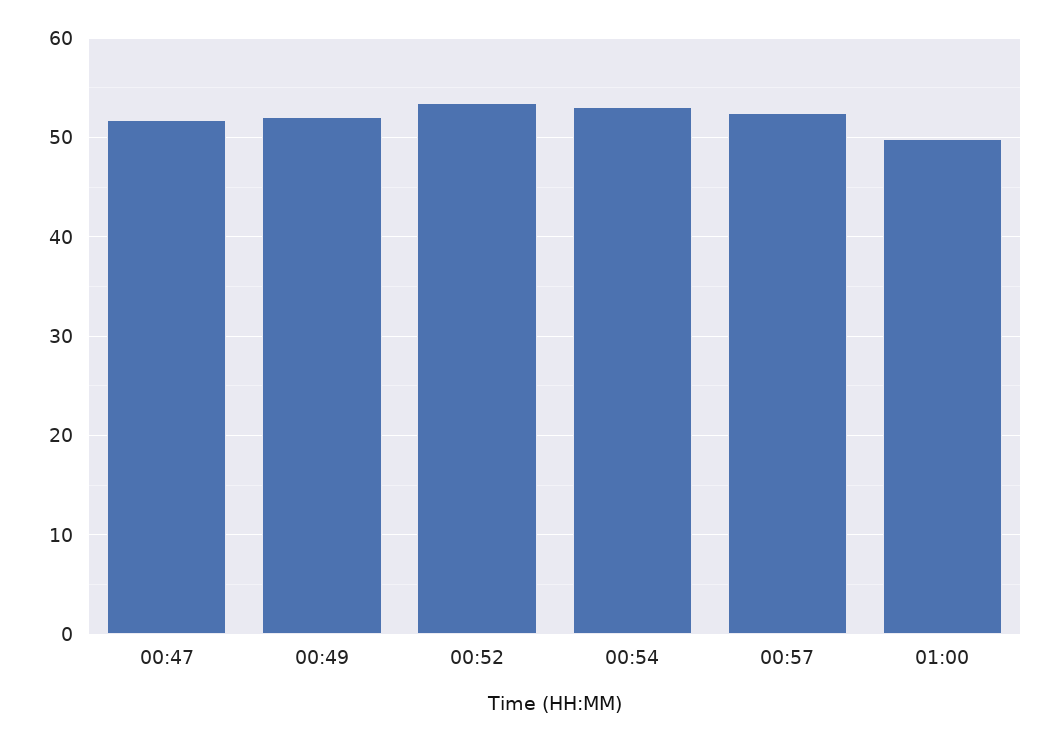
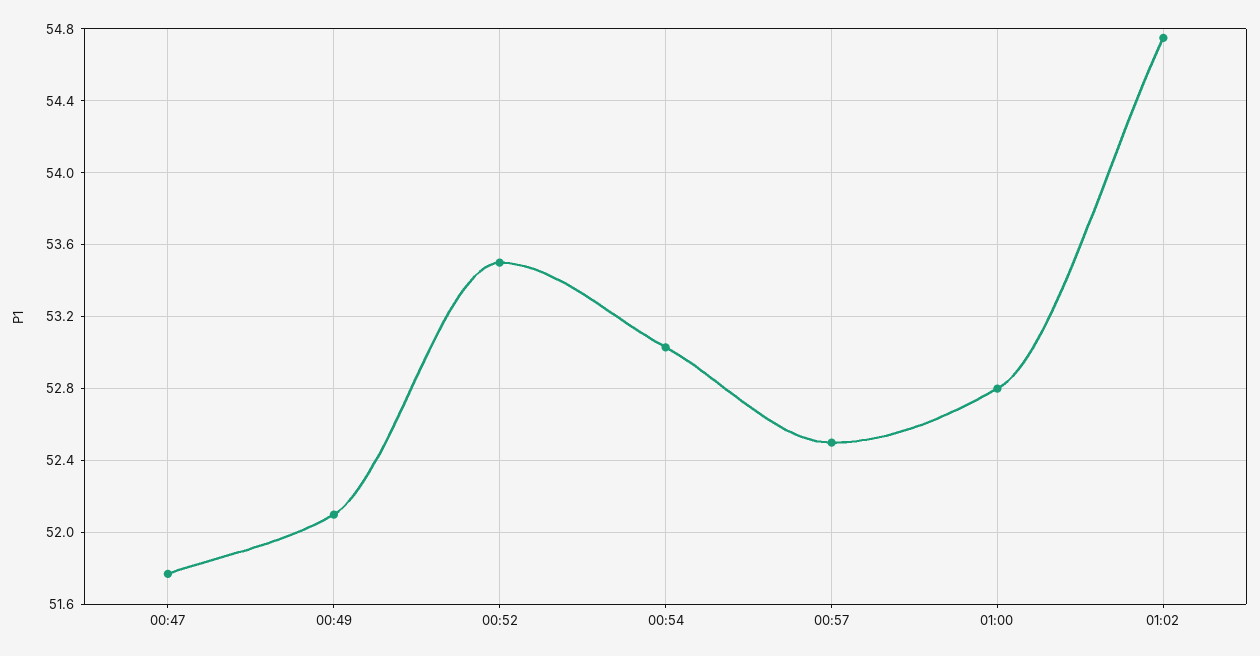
01:00: 50 -> 52.8
01:02: none -> 54.75

